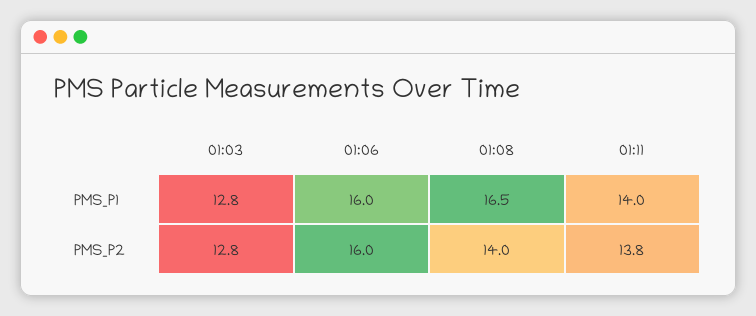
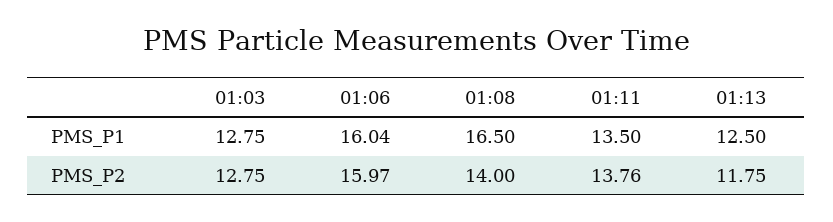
01:11, PMS_P1: 14 -> 13.5
01:13, PMS_P1: none -> 12.5
01:13, PMS_P2: none -> 11.75

